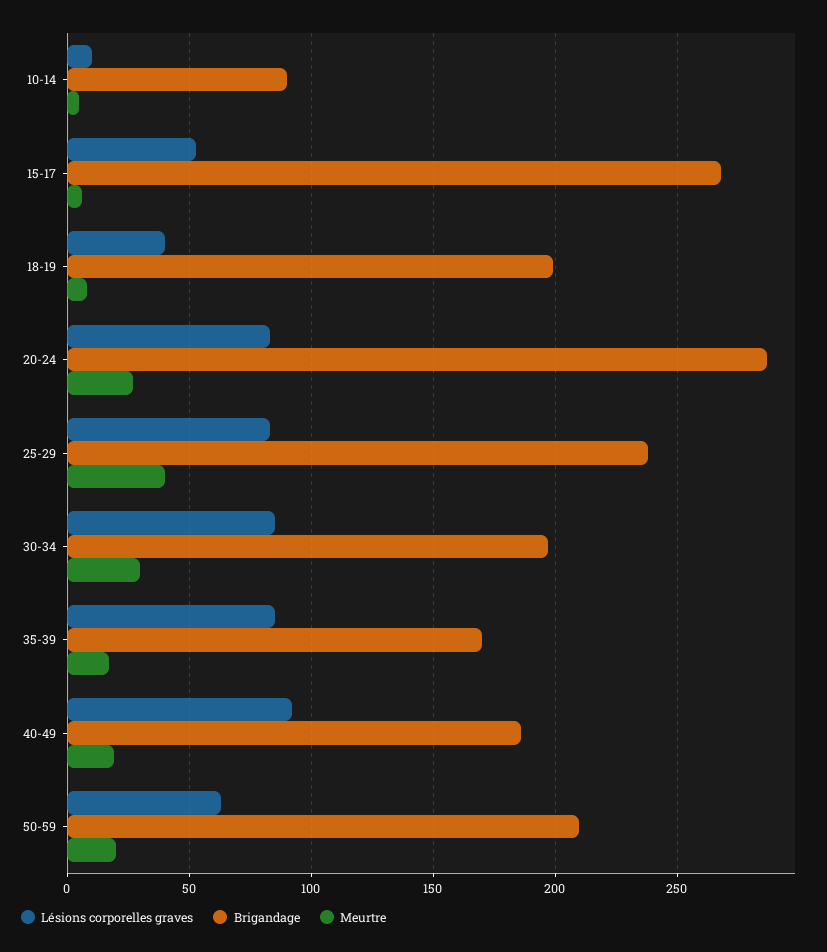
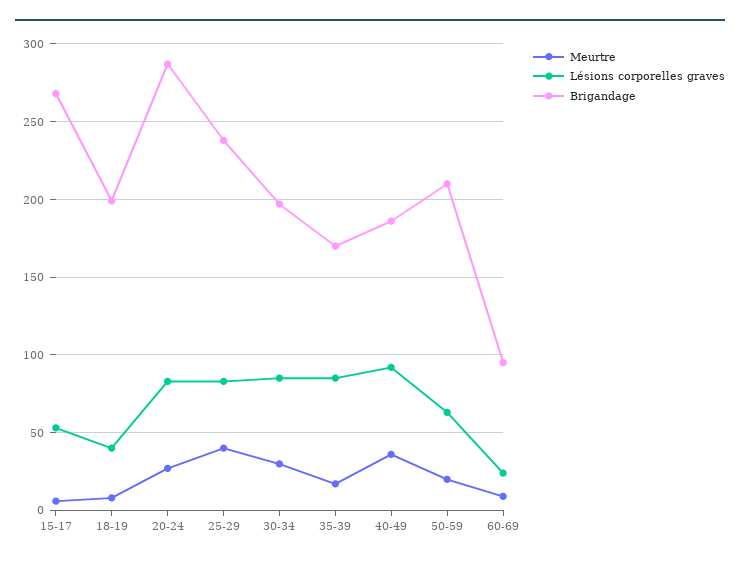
Lésions corporelles graves, 10-14: 10 -> none
Brigandage, 10-14: 90 -> none
Meurtre, 10-14: 5 -> none
Meurtre, 40-49: 20 -> 35
Meurtre, 60-69: none -> 10
Lésions corporelles graves, 60-69: none -> 25
Brigandage, 60-69: none -> 95

